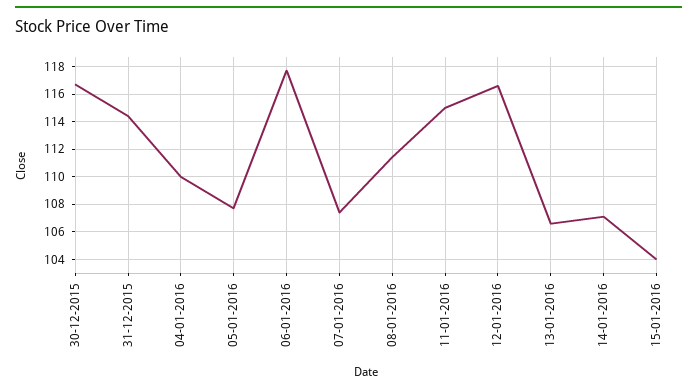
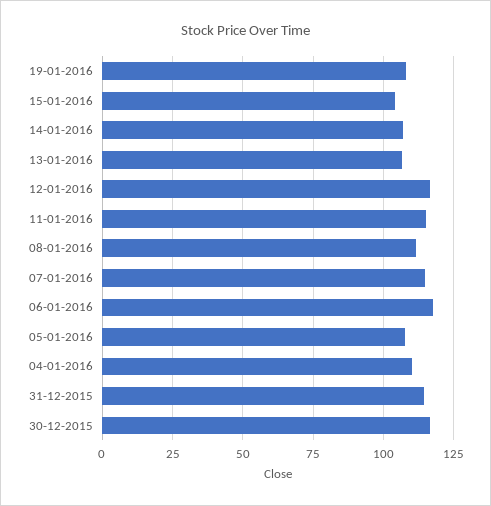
07-01-2016: 107.5 -> 115
19-01-2016: none -> 107.5

